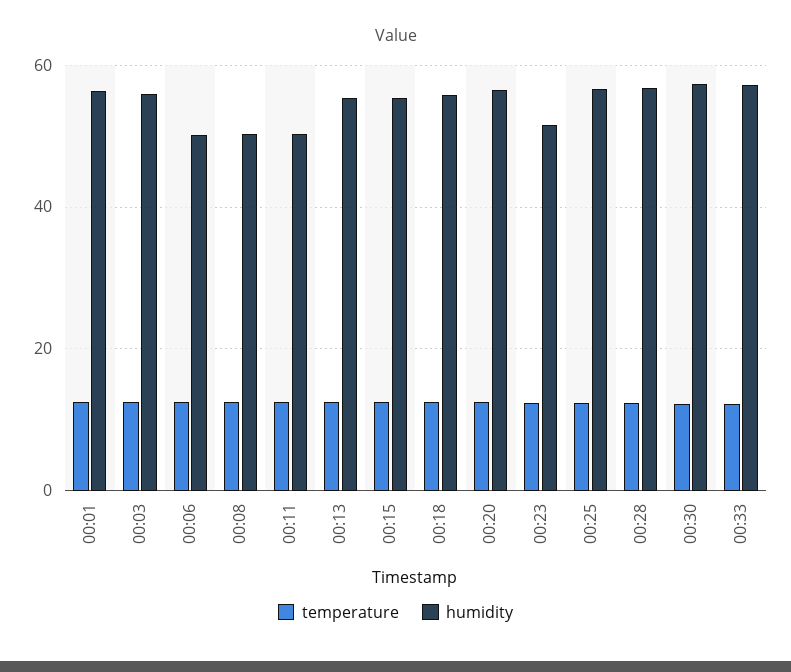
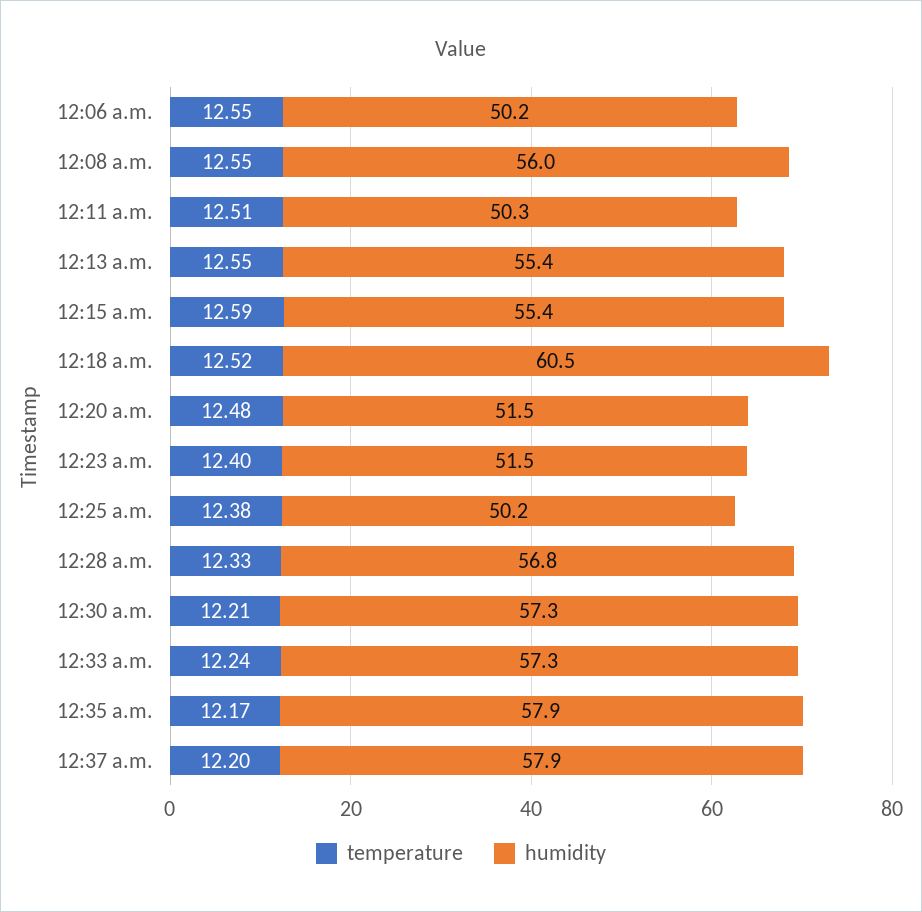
temperature, 00:01: 12 -> none
humidity, 00:01: 56 -> none
temperature, 00:03: 12 -> none
humidity, 00:03: 56 -> none
humidity, 00:08: 50 -> 56
humidity, 00:18: 56 -> 60.5
humidity, 00:20: 56 -> 51.5
humidity, 00:25: 56 -> 50.2
temperature, 12:35 a.m.: none -> 12.17
humidity, 12:35 a.m.: none -> 57.9
temperature, 12:37 a.m.: none -> 12.2
humidity, 12:37 a.m.: none -> 57.9

